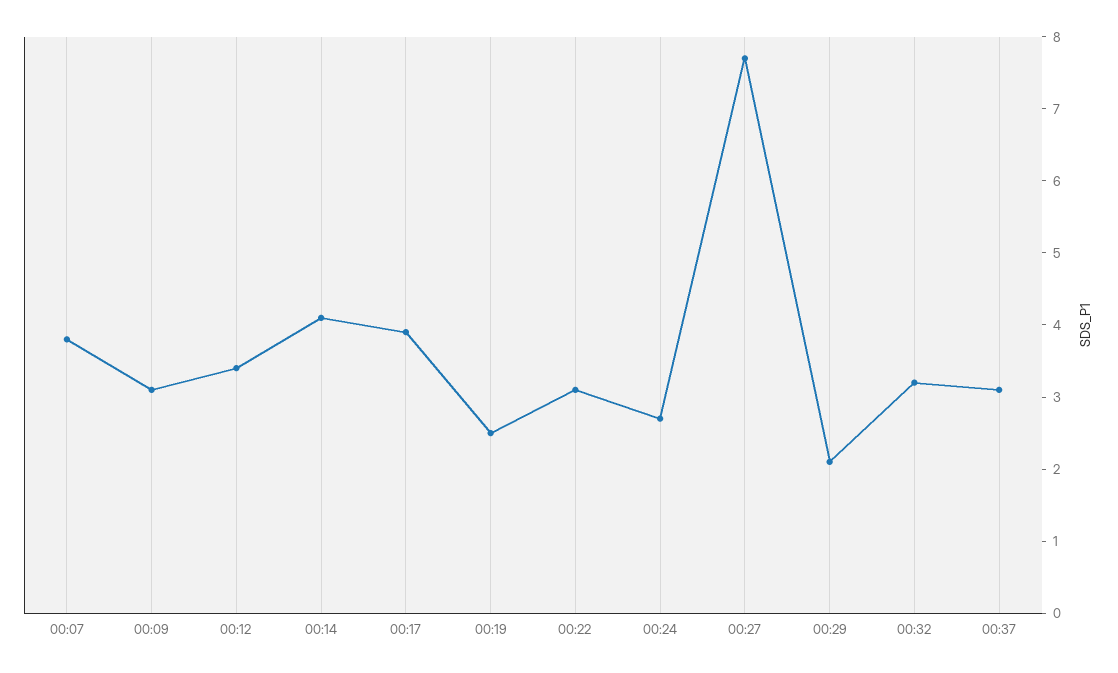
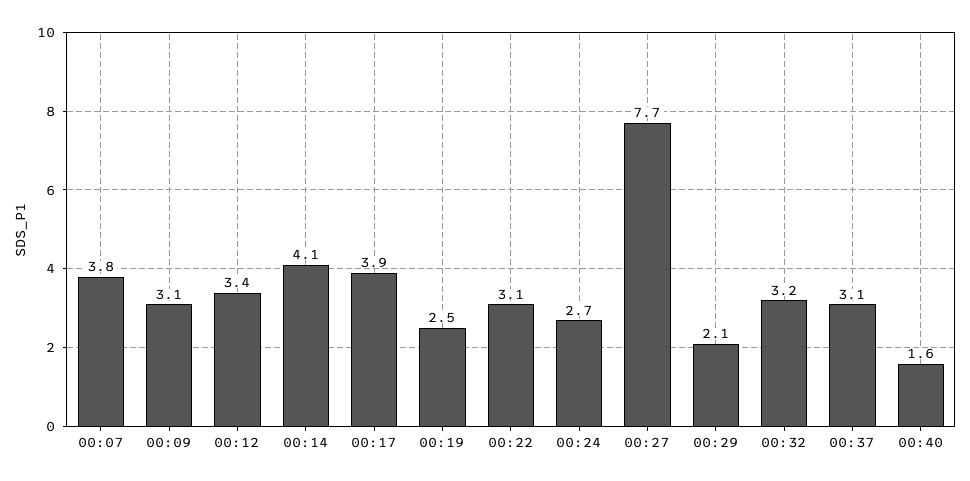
00:40: none -> 1.6

